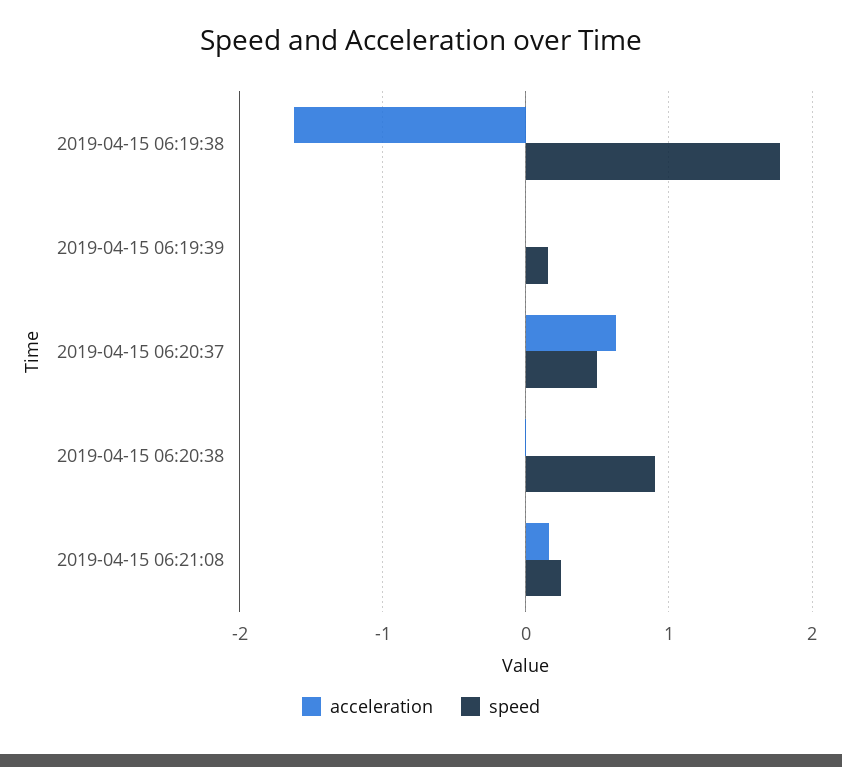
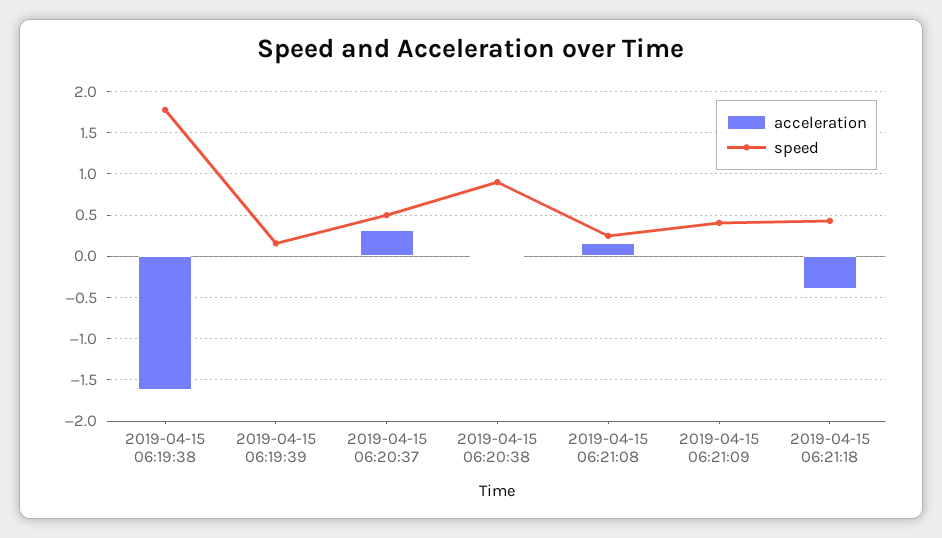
acceleration, 2019-04-15 06:20:37: 0.6 -> 0.3
acceleration, 2019-04-15 06:21:09: none -> 0
speed, 2019-04-15 06:21:09: none -> 0.4
acceleration, 2019-04-15 06:21:18: none -> -0.4
speed, 2019-04-15 06:21:18: none -> 0.4

